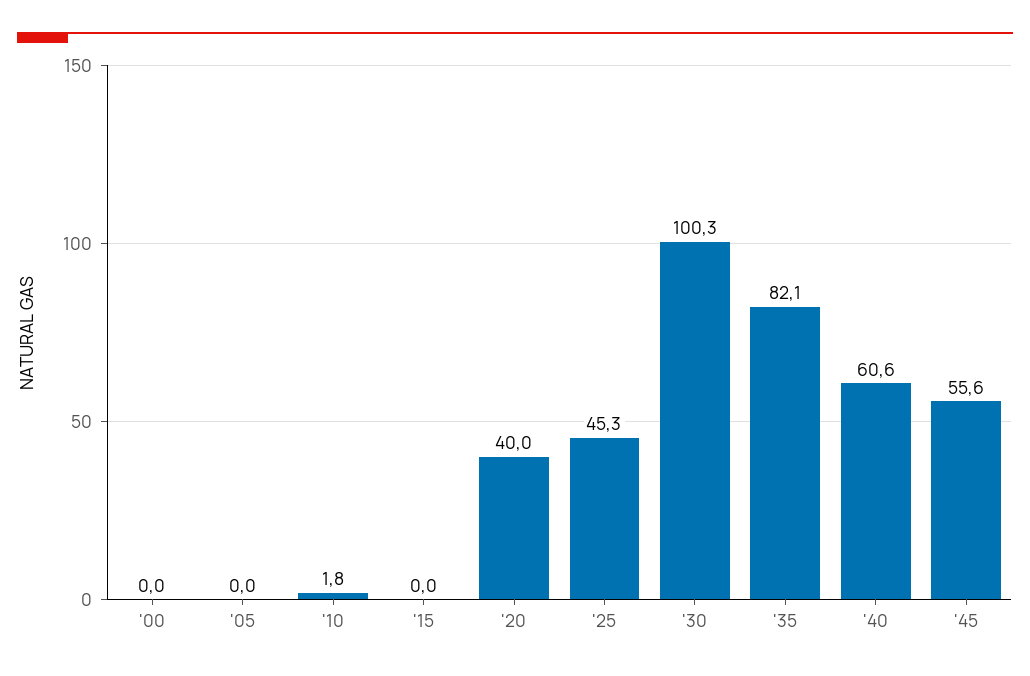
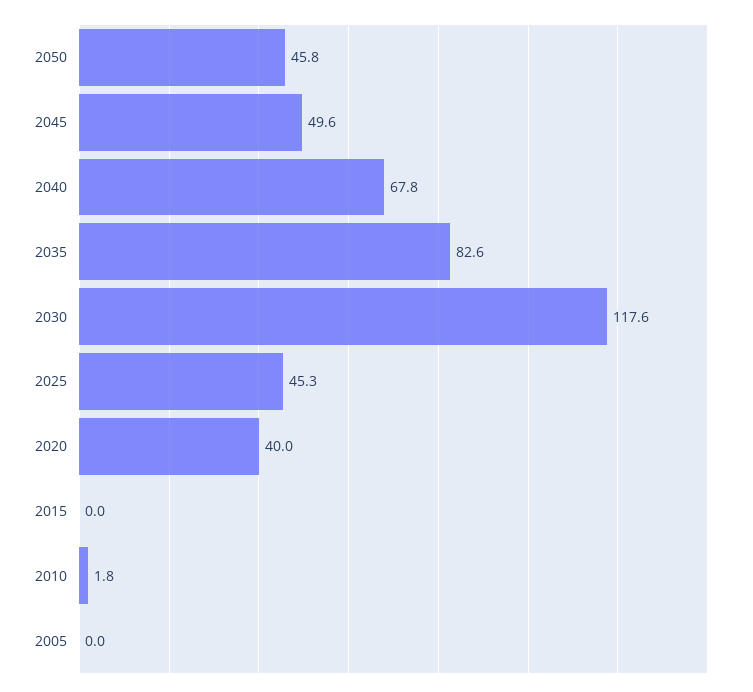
'00: 0 -> none
'30: 100.3 -> 117.6
'35: 82.1 -> 82.6
'40: 60.6 -> 67.8
'45: 55.6 -> 49.6
2050: none -> 45.8

